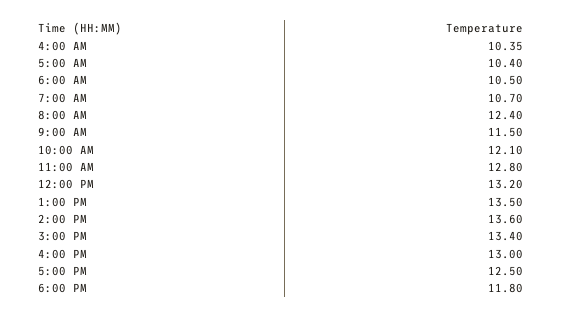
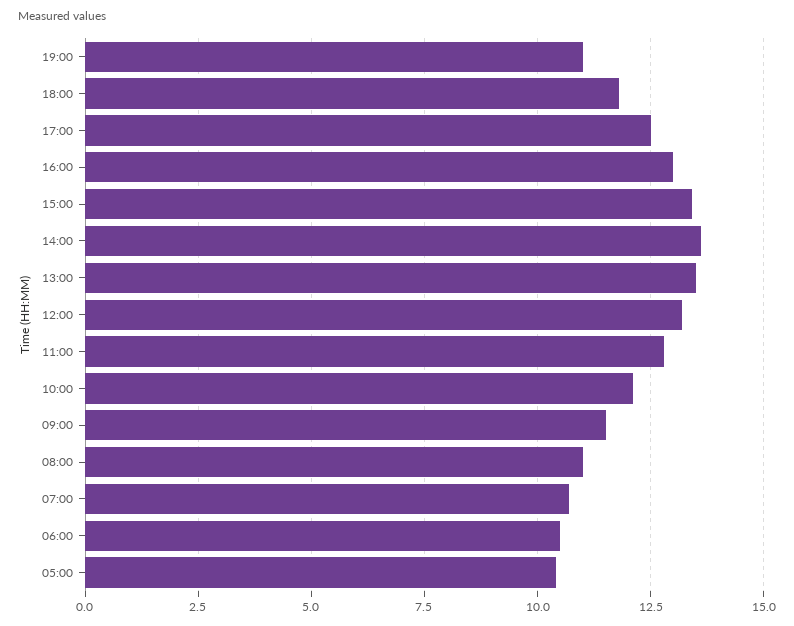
4:00 AM: 10.35 -> none
8:00 AM: 12.4 -> 11
19:00: none -> 11

